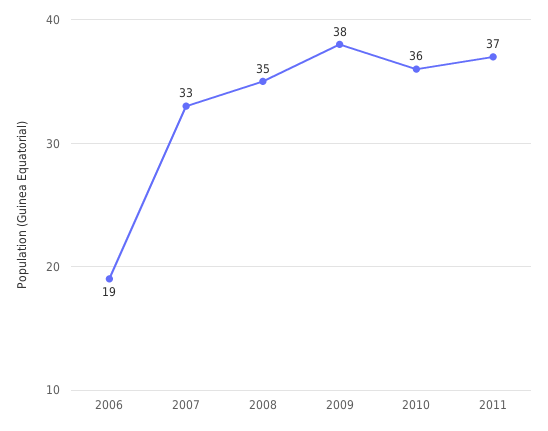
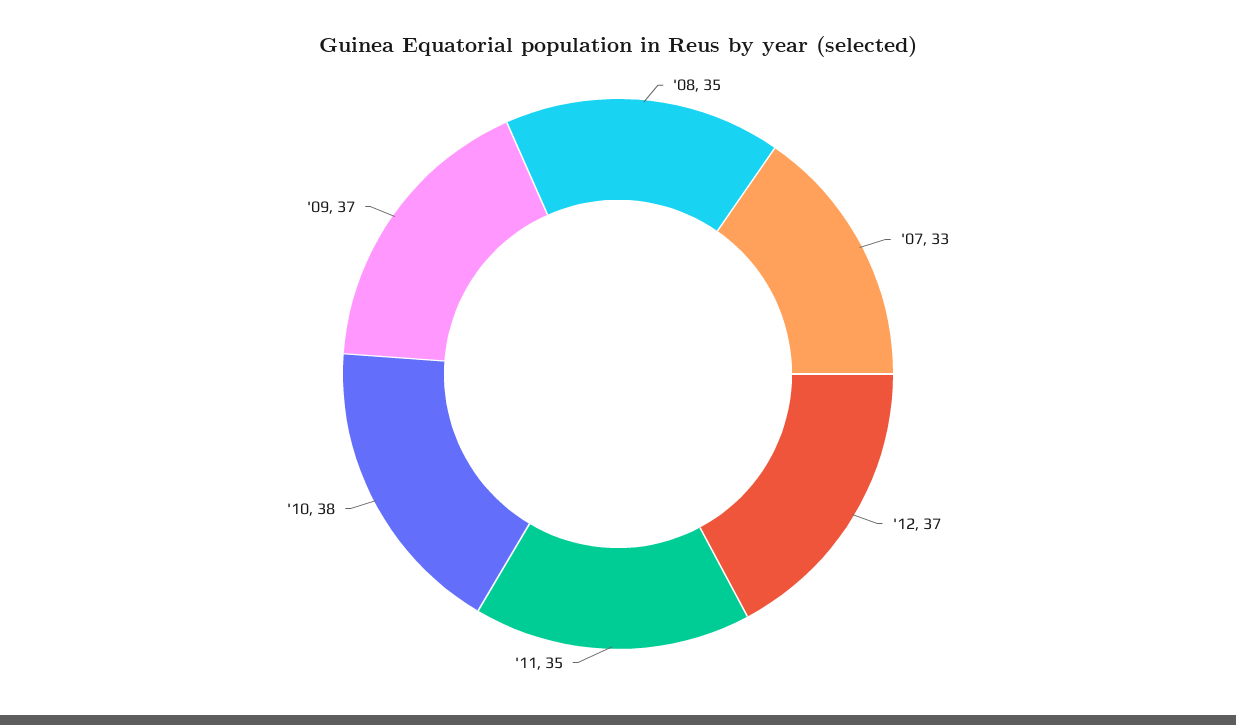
2006: 19 -> none
2009: 38 -> 37
2010: 36 -> 38
2011: 37 -> 35
'12: none -> 37

